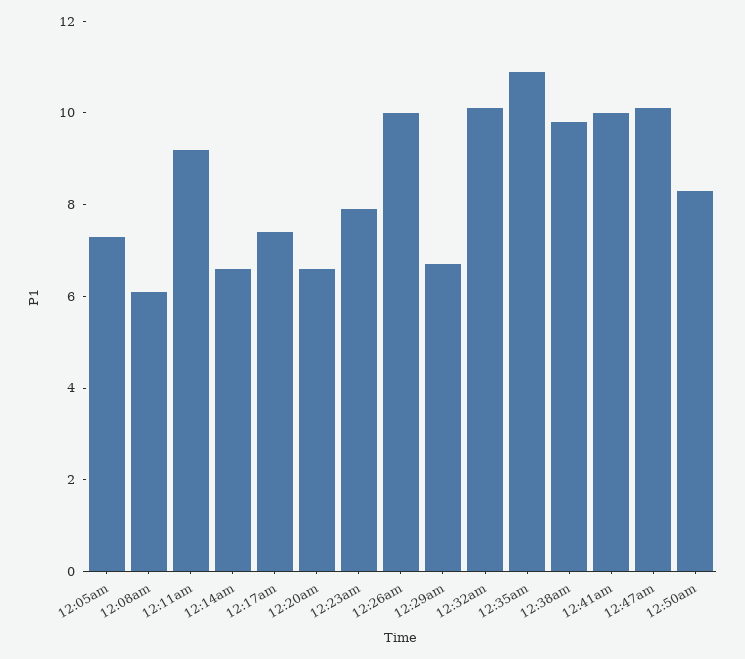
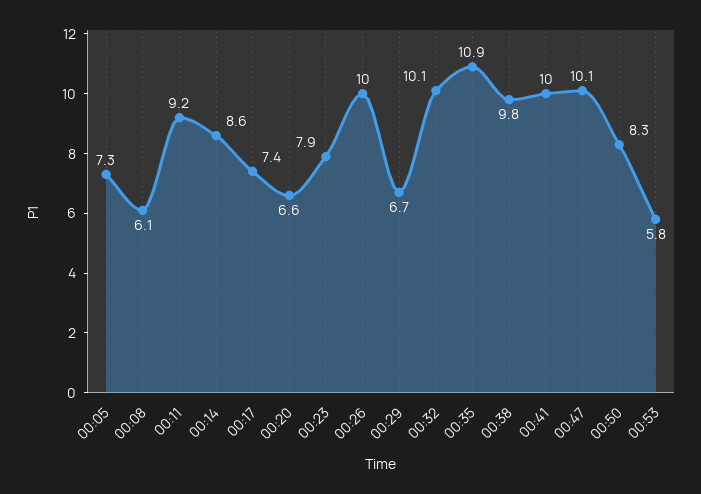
12:14am: 6.5 -> 8.6
00:53: none -> 5.8

